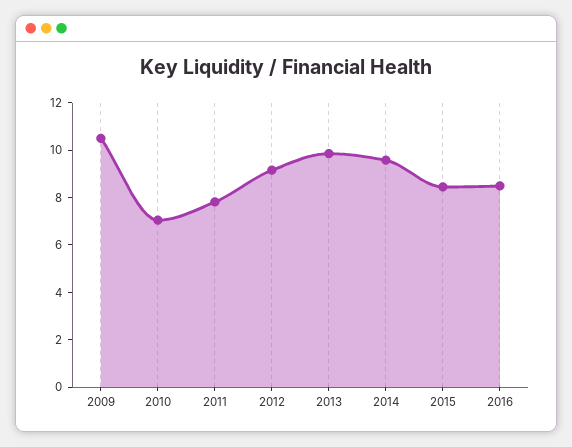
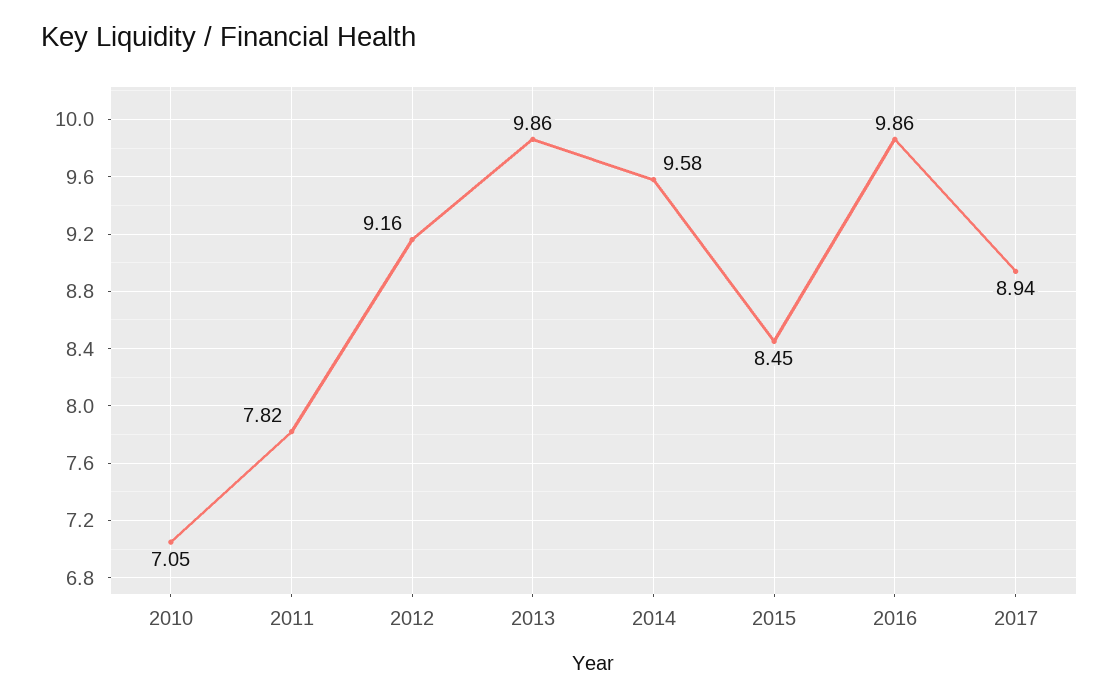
2009: 10.5 -> none
2016: 8.5 -> 9.86
2017: none -> 8.94

